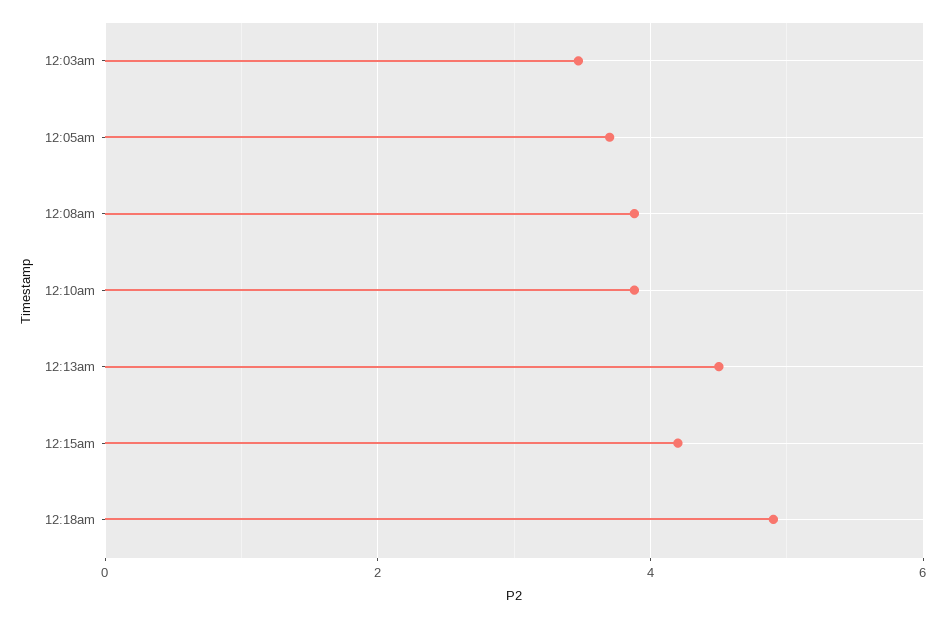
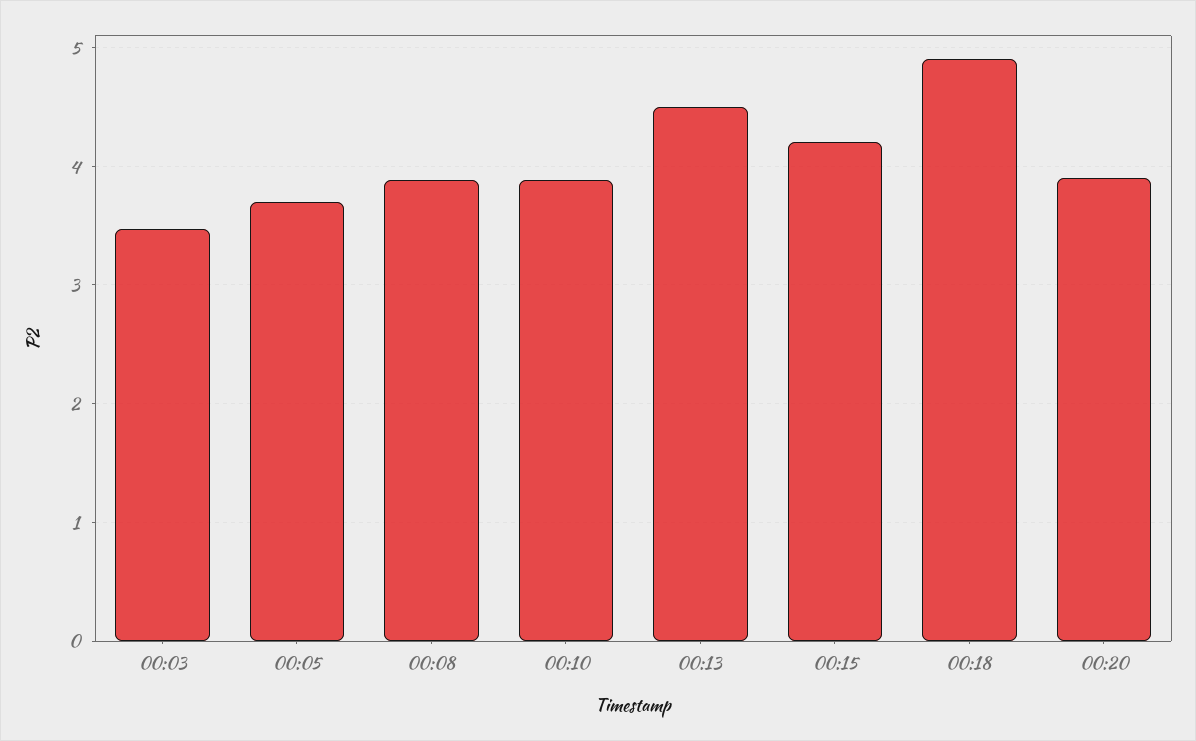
00:20: none -> 3.9

